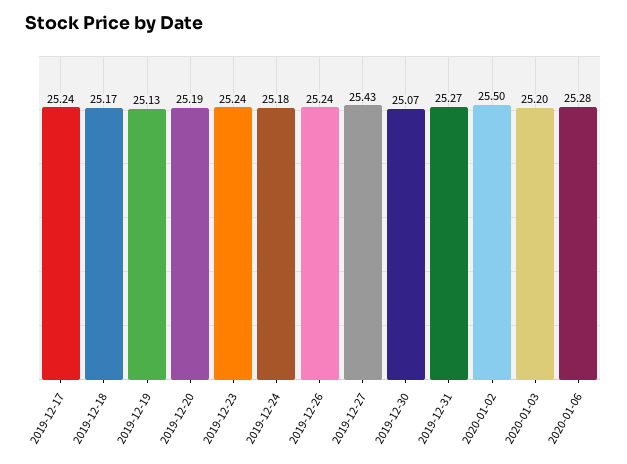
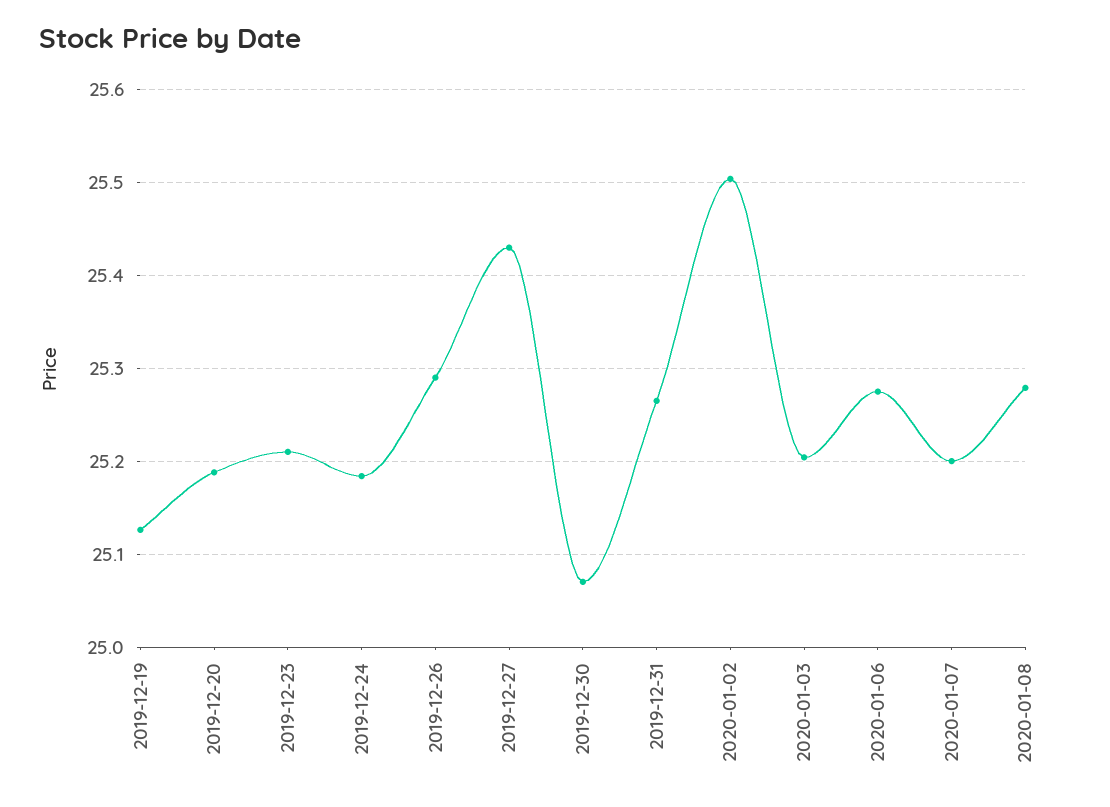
2019-12-17: 25.24 -> none
2019-12-18: 25.17 -> none
2019-12-23: 25.24 -> 25.21
2019-12-26: 25.24 -> 25.29
2020-01-07: none -> 25.2
2020-01-08: none -> 25.28

